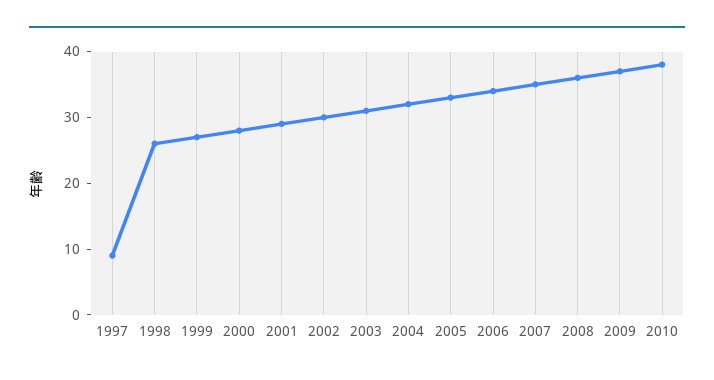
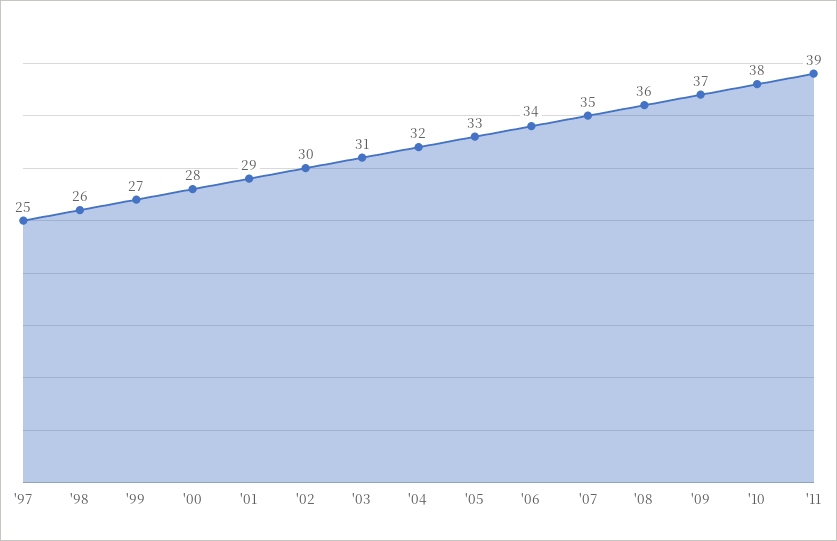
1997: 10 -> 25
'11: none -> 39

